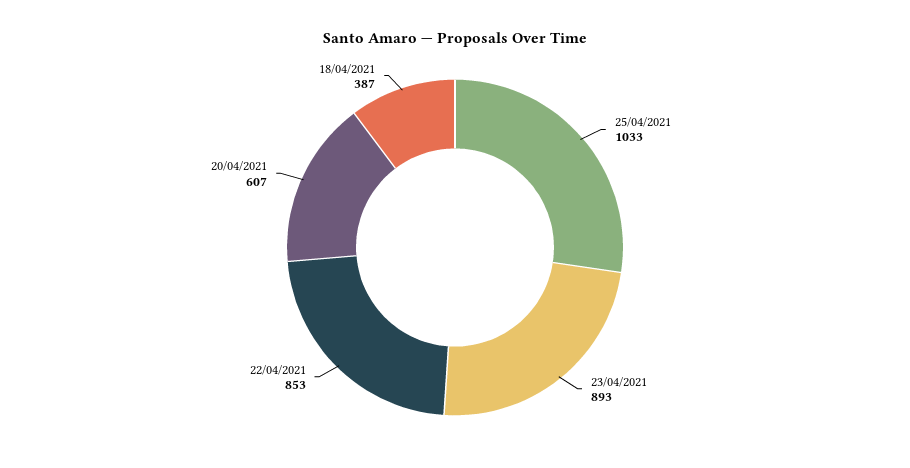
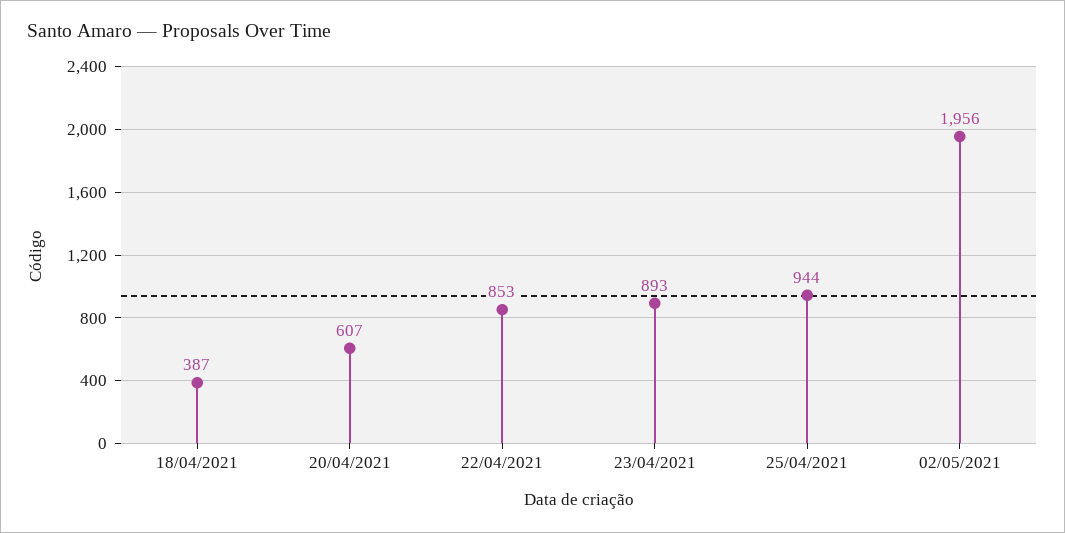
25/04/2021: 1033 -> 944
02/05/2021: none -> 1956

